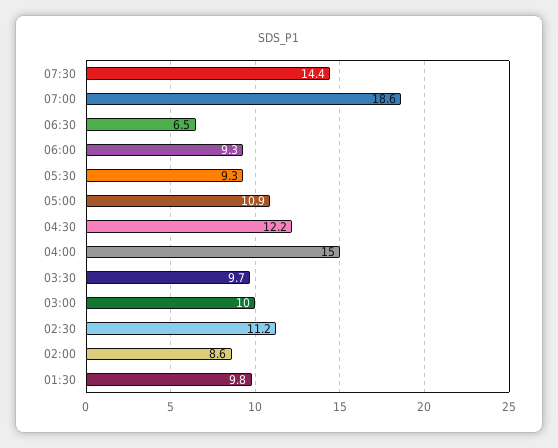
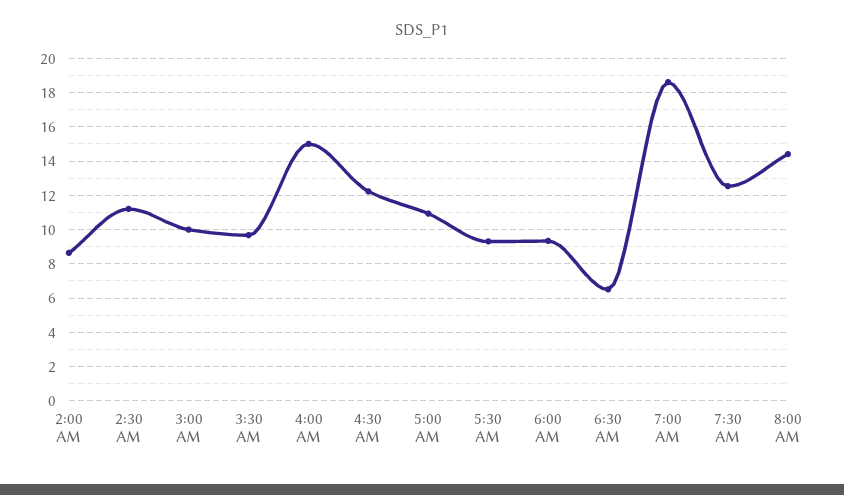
07:30: 14.4 -> 12.5
01:30: 9.8 -> none
8:00 AM: none -> 14.5

